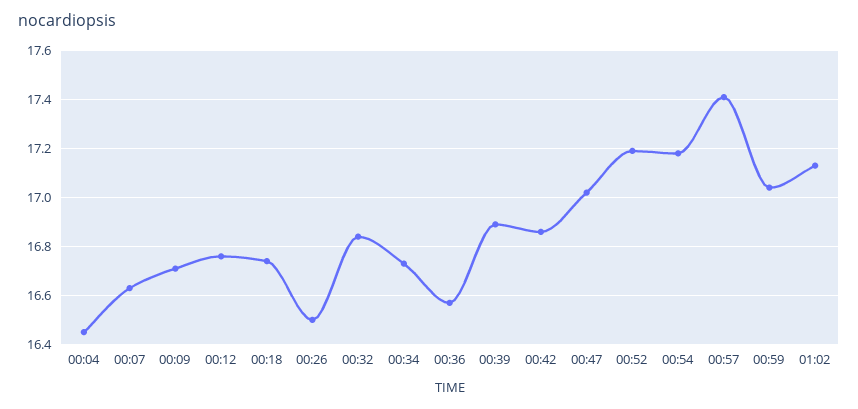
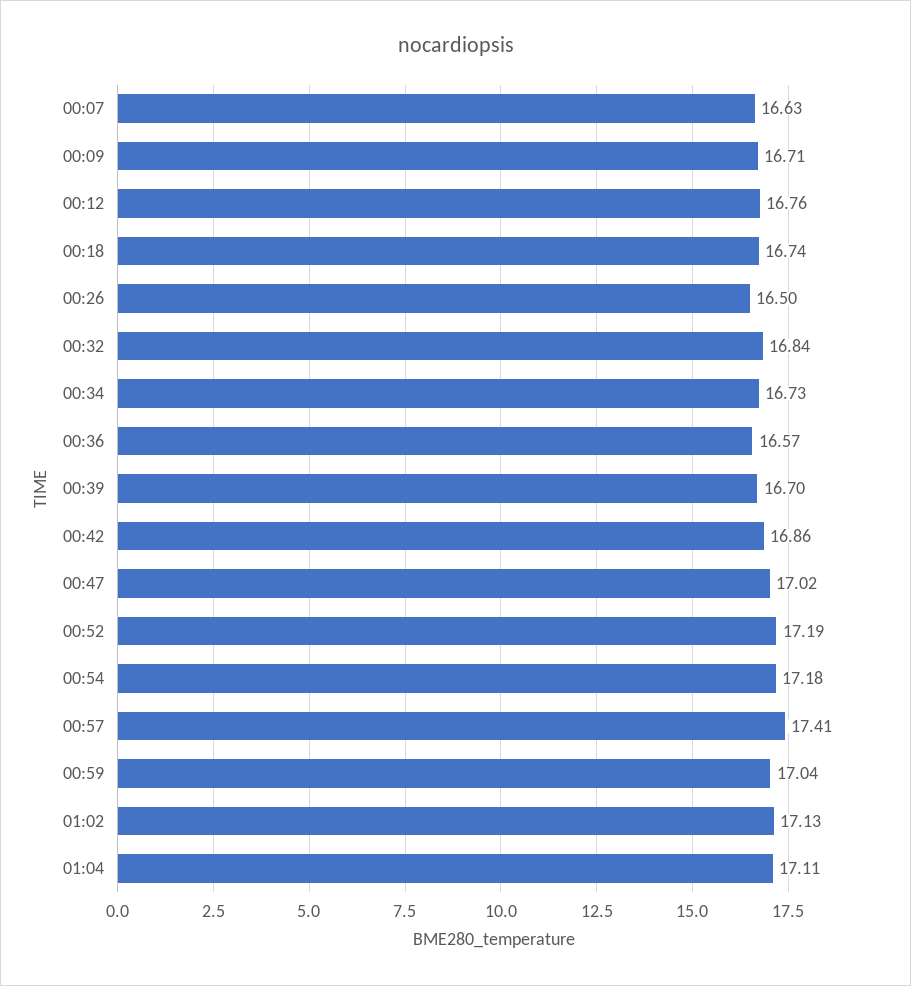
00:04: 16.45 -> none
00:39: 16.9 -> 16.7
01:04: none -> 17.11

